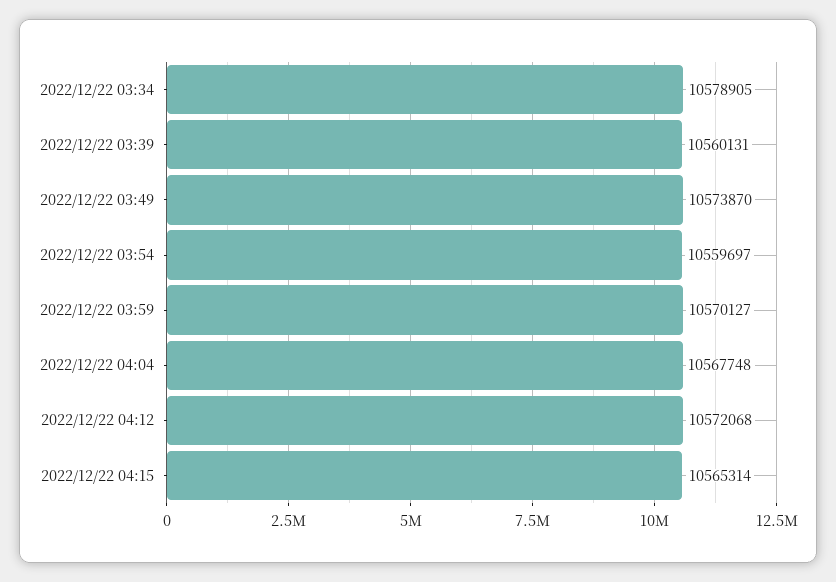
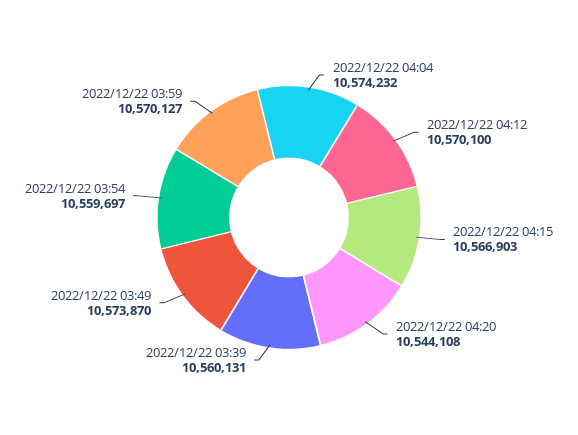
2022/12/22 03:34: 10578905 -> none
2022/12/22 04:04: 10567748 -> 10574232
2022/12/22 04:12: 10572068 -> 10570100
2022/12/22 04:15: 10565314 -> 10566903
2022/12/22 04:20: none -> 10544108

